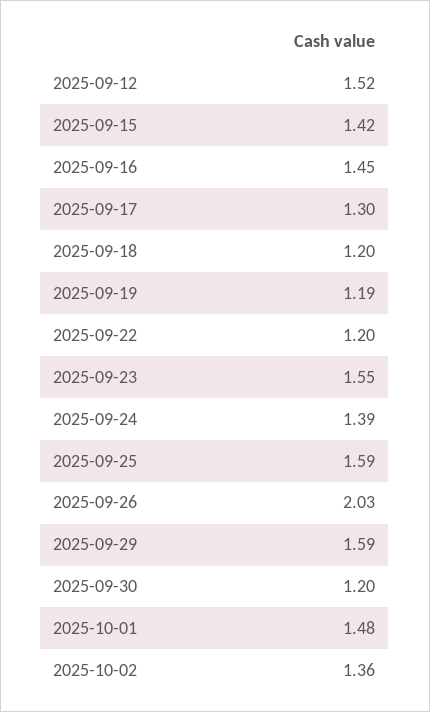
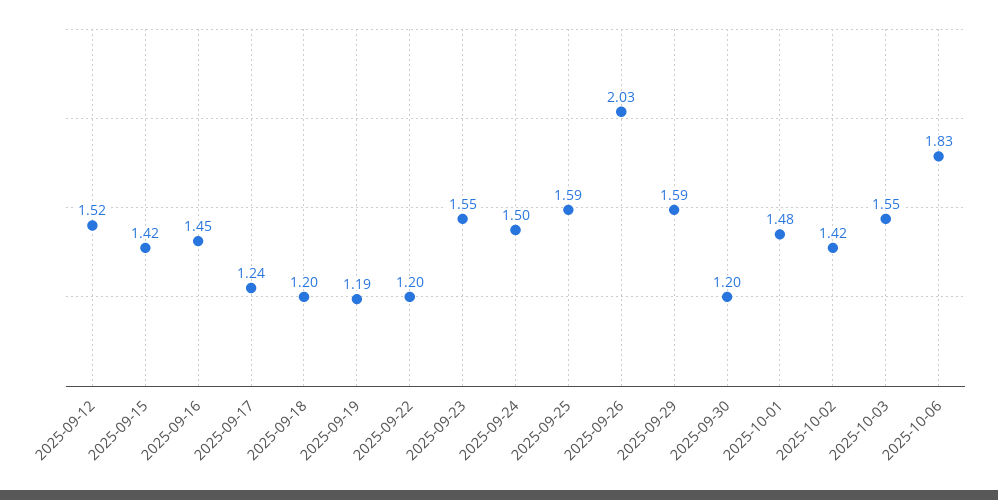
2025-09-17: 1.3 -> 1.24
2025-09-24: 1.39 -> 1.5
2025-10-02: 1.36 -> 1.42
2025-10-03: none -> 1.55
2025-10-06: none -> 1.83

